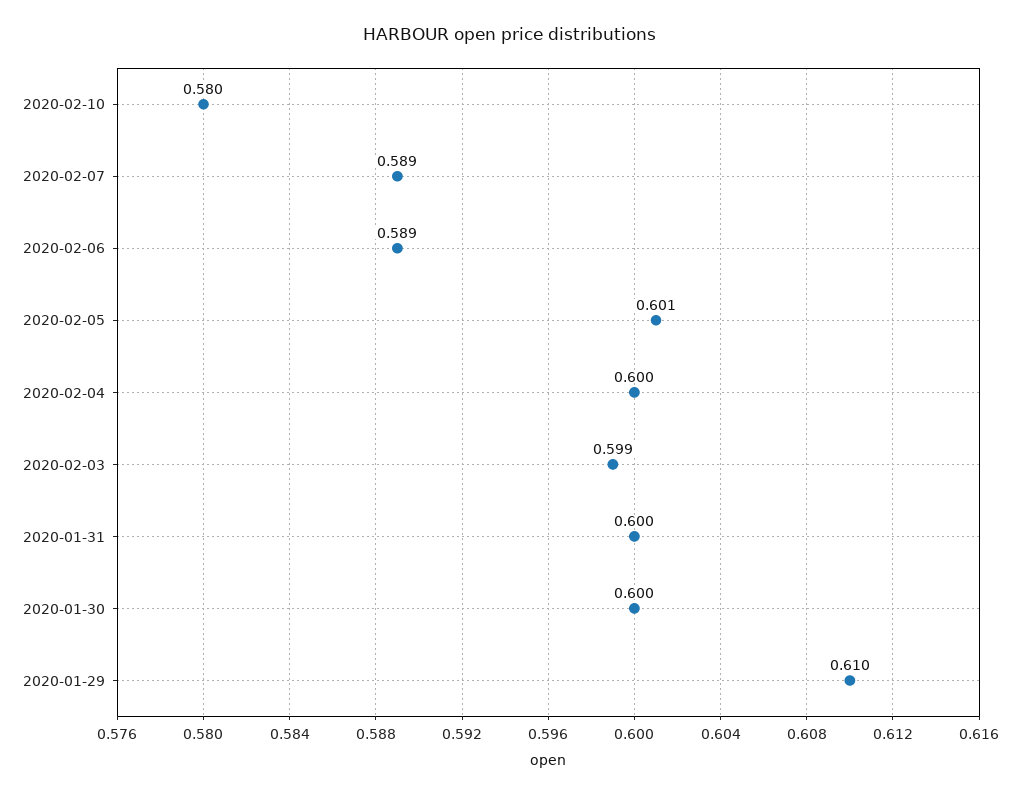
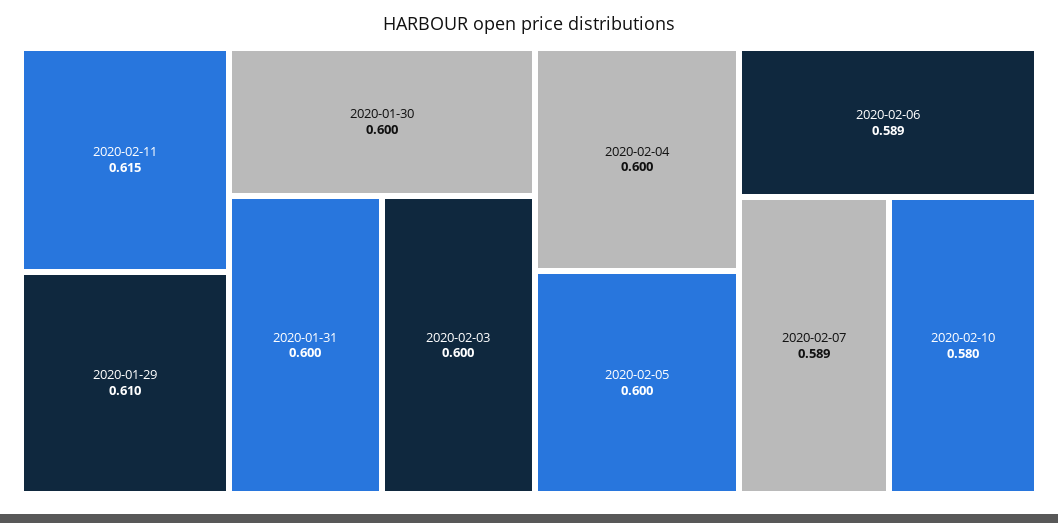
2020-02-05: 0.601 -> 0.6
2020-02-03: 0.599 -> 0.6
2020-02-11: none -> 0.615

